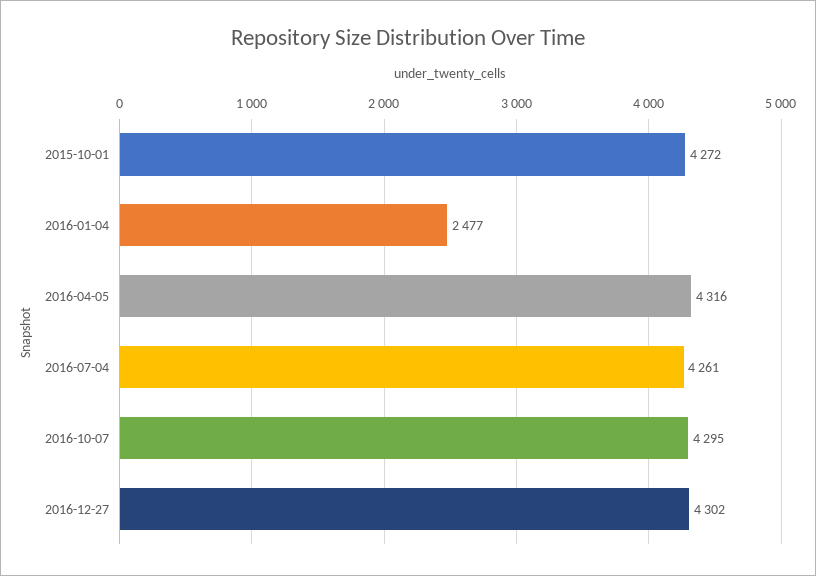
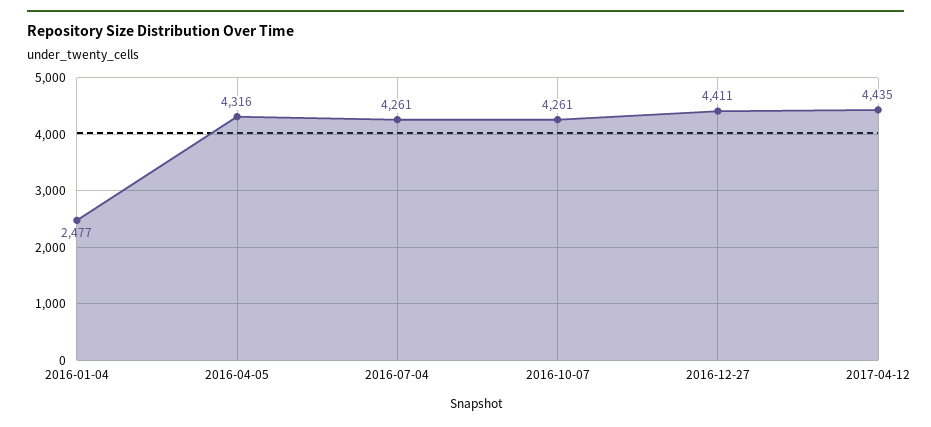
2015-10-01: 4272 -> none
2016-10-07: 4295 -> 4261
2016-12-27: 4302 -> 4411
2017-04-12: none -> 4435

